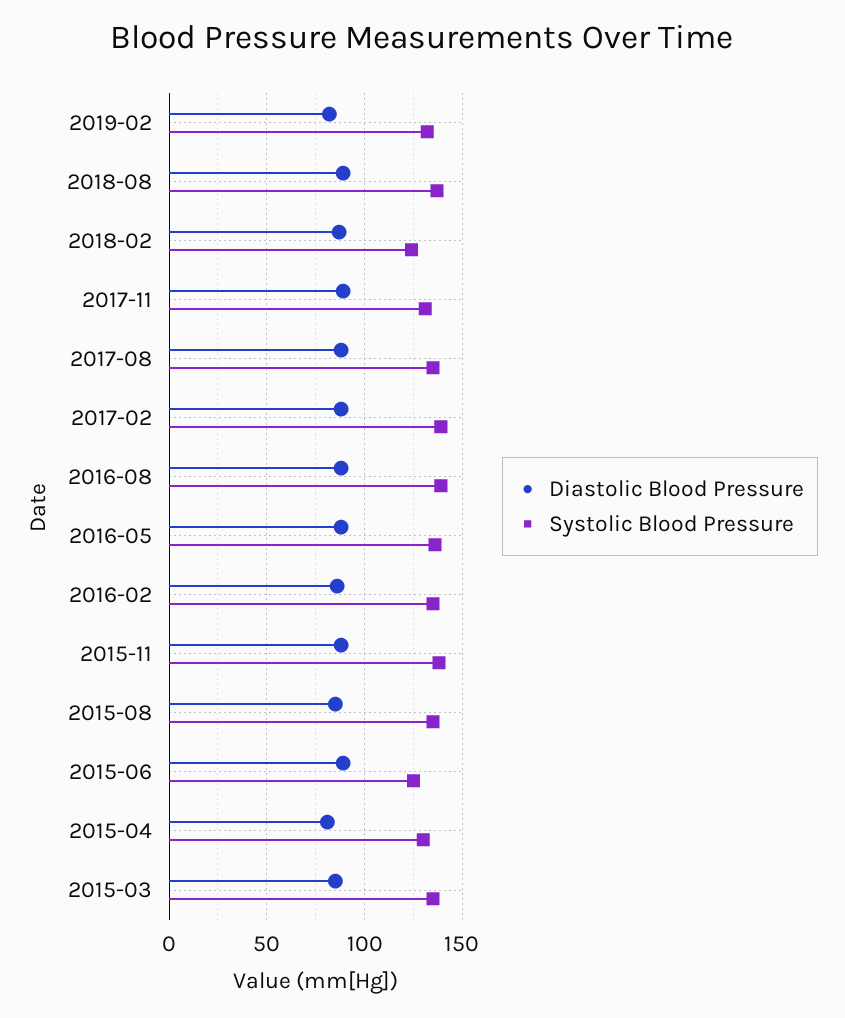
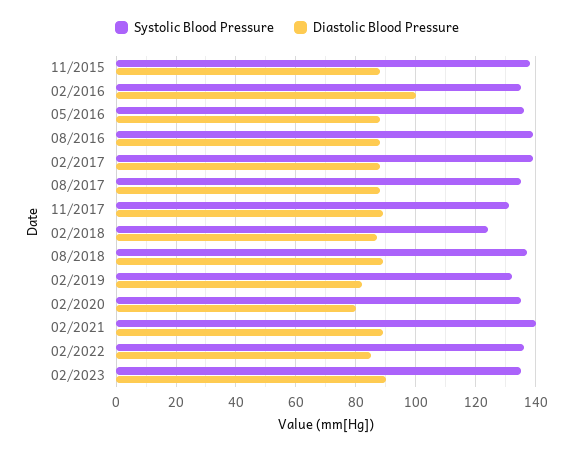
Diastolic Blood Pressure, 2016-02: 85 -> 100
Diastolic Blood Pressure, 2015-08: 85 -> none
Systolic Blood Pressure, 2015-08: 135 -> none
Diastolic Blood Pressure, 2015-06: 90 -> none
Systolic Blood Pressure, 2015-06: 125 -> none
Diastolic Blood Pressure, 2015-04: 80 -> none
Systolic Blood Pressure, 2015-04: 130 -> none
Diastolic Blood Pressure, 2015-03: 85 -> none
Systolic Blood Pressure, 2015-03: 135 -> none
Systolic Blood Pressure, 02/2020: none -> 135
Diastolic Blood Pressure, 02/2020: none -> 80
Systolic Blood Pressure, 02/2021: none -> 140
Diastolic Blood Pressure, 02/2021: none -> 90
Systolic Blood Pressure, 02/2022: none -> 135
Diastolic Blood Pressure, 02/2022: none -> 85
Systolic Blood Pressure, 02/2023: none -> 135
Diastolic Blood Pressure, 02/2023: none -> 90

